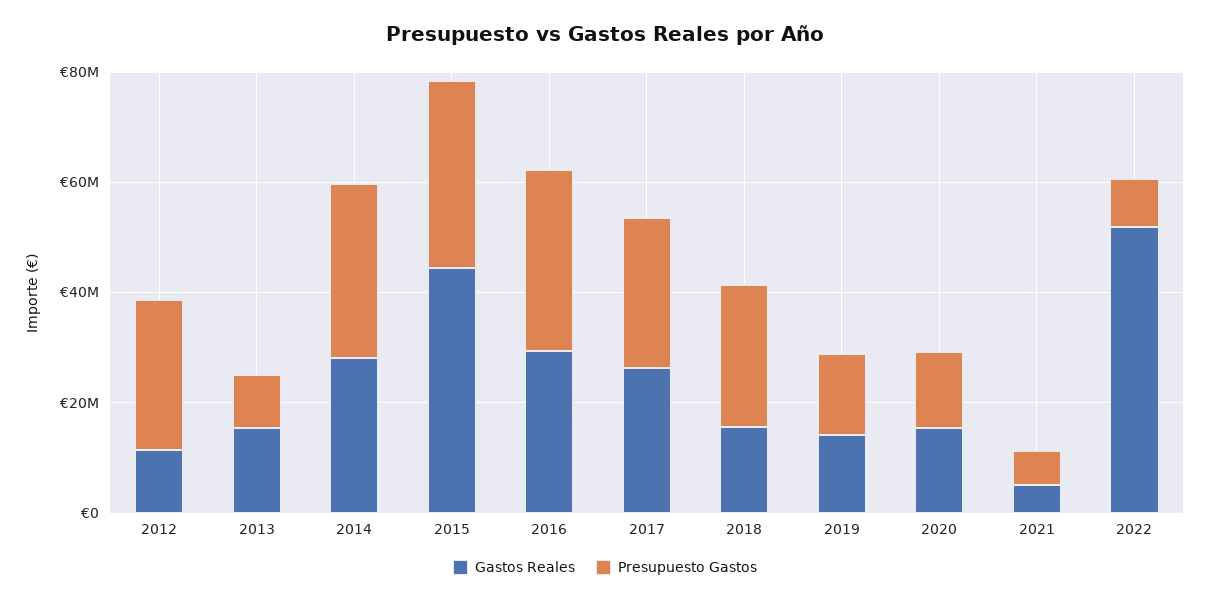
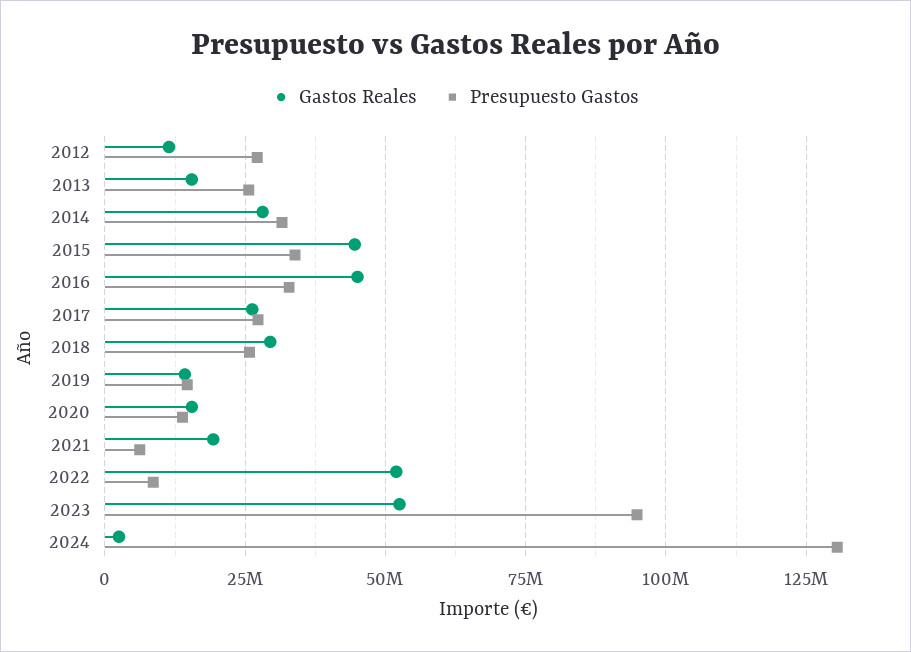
Presupuesto Gastos, 2013: 10000000 -> 25000000
Gastos Reales, 2016: 30000000 -> 45000000
Gastos Reales, 2018: 15000000 -> 30000000
Gastos Reales, 2021: 5000000 -> 20000000
Gastos Reales, 2023: none -> 52500000
Presupuesto Gastos, 2023: none -> 95000000
Gastos Reales, 2024: none -> 2500000
Presupuesto Gastos, 2024: none -> 130000000

